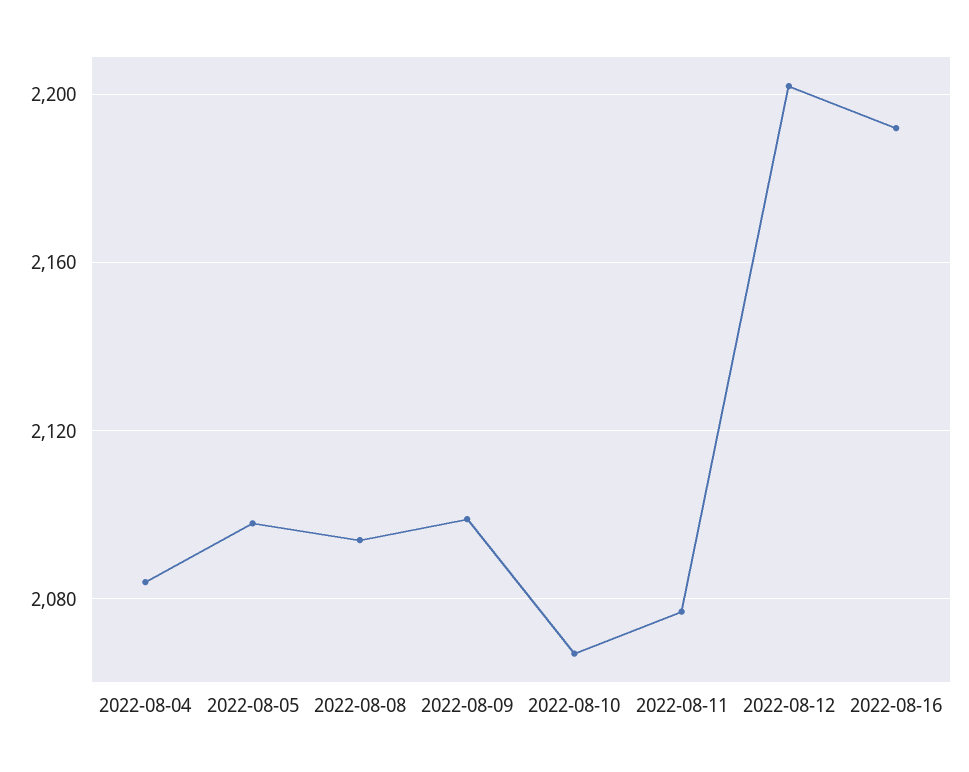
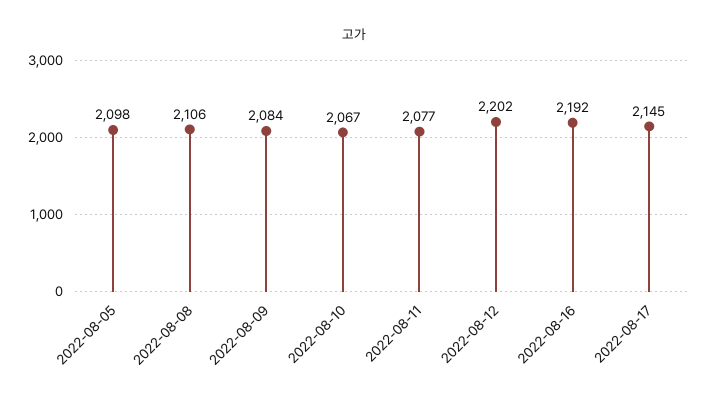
2022-08-04: 2085 -> none
2022-08-08: 2095 -> 2106
2022-08-09: 2100 -> 2084
2022-08-17: none -> 2145

